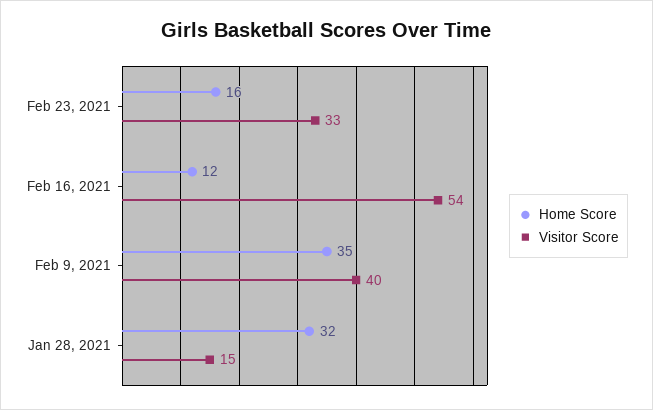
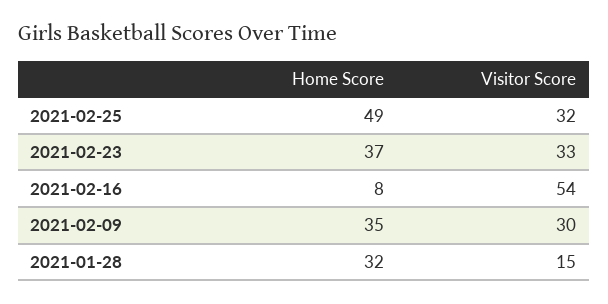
Home Score, Feb 23, 2021: 16 -> 37
Home Score, Feb 16, 2021: 12 -> 8
Visitor Score, Feb 9, 2021: 40 -> 30
Home Score, 2021-02-25: none -> 49
Visitor Score, 2021-02-25: none -> 32

